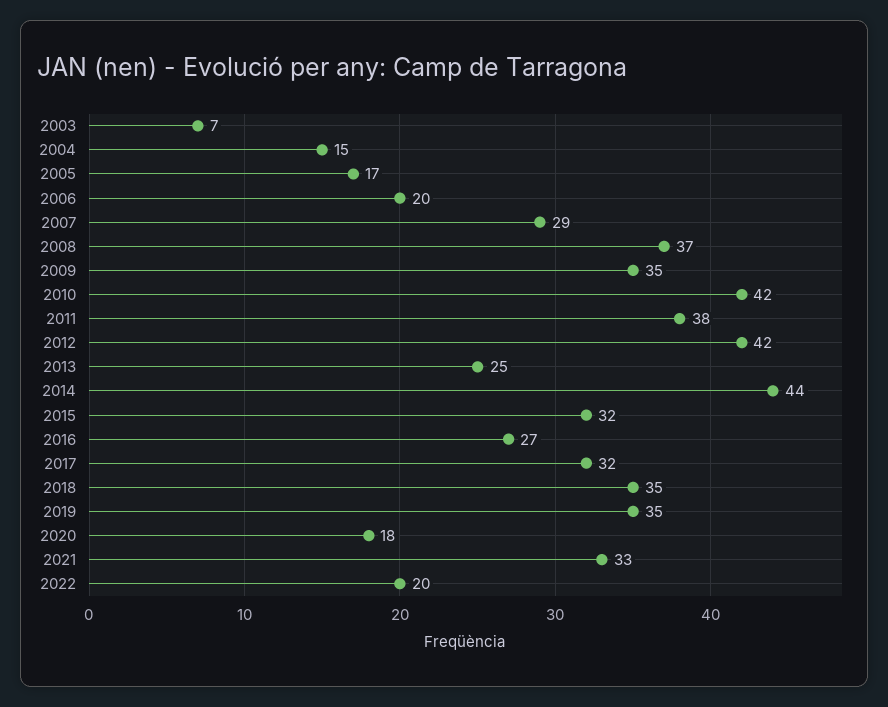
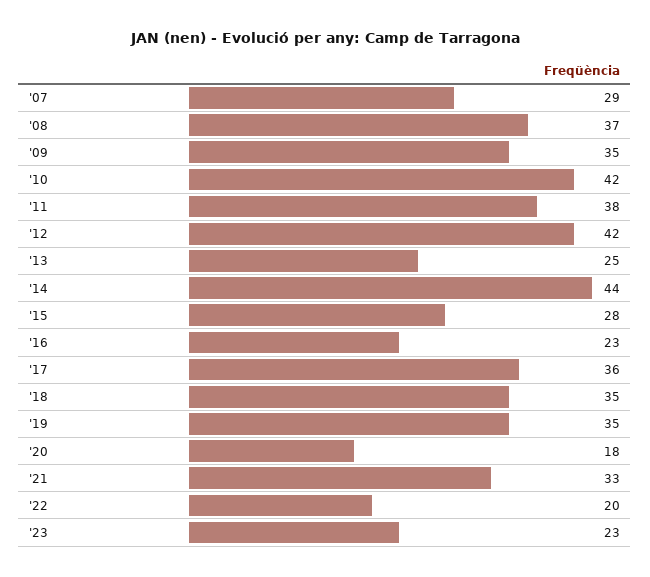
2003: 7 -> none
2004: 15 -> none
2005: 17 -> none
2006: 20 -> none
2015: 32 -> 28
2016: 27 -> 23
2017: 32 -> 36
'23: none -> 23

